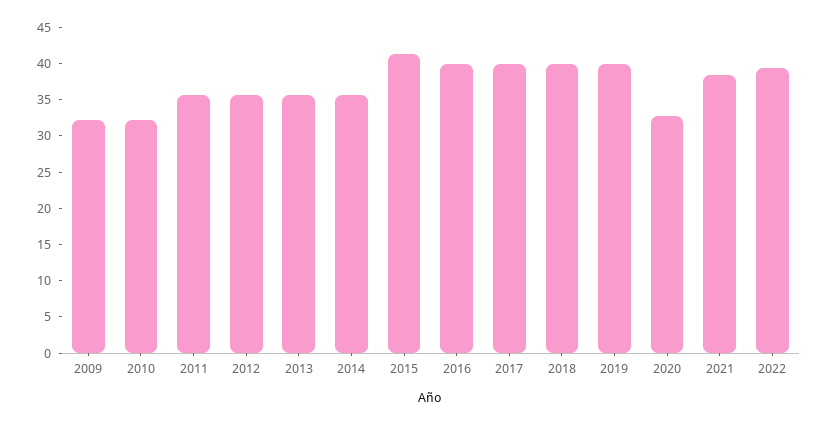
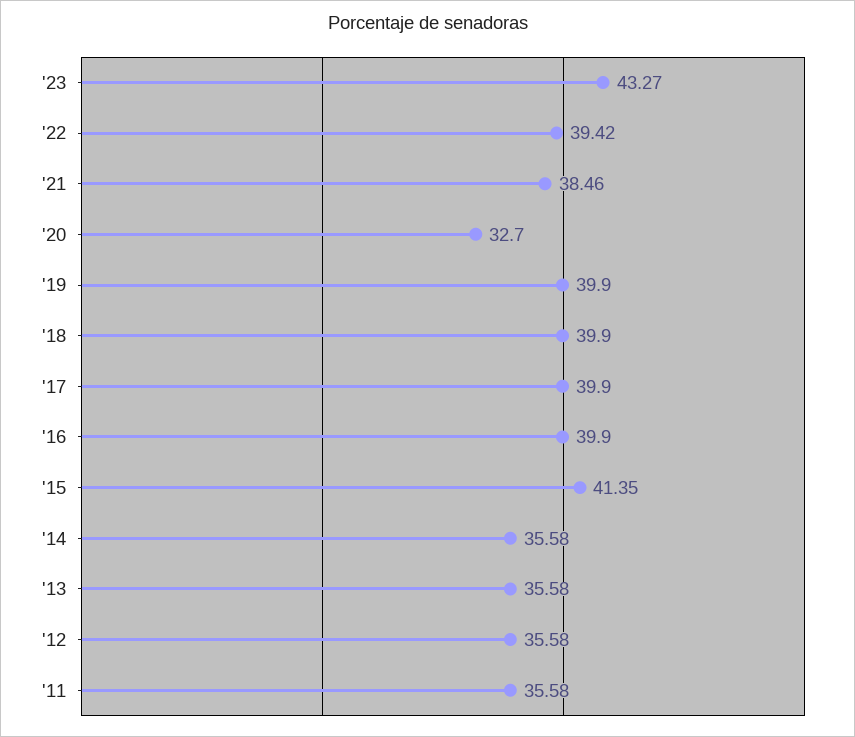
2009: 32.5 -> none
2010: 32.5 -> none
'23: none -> 43.27

